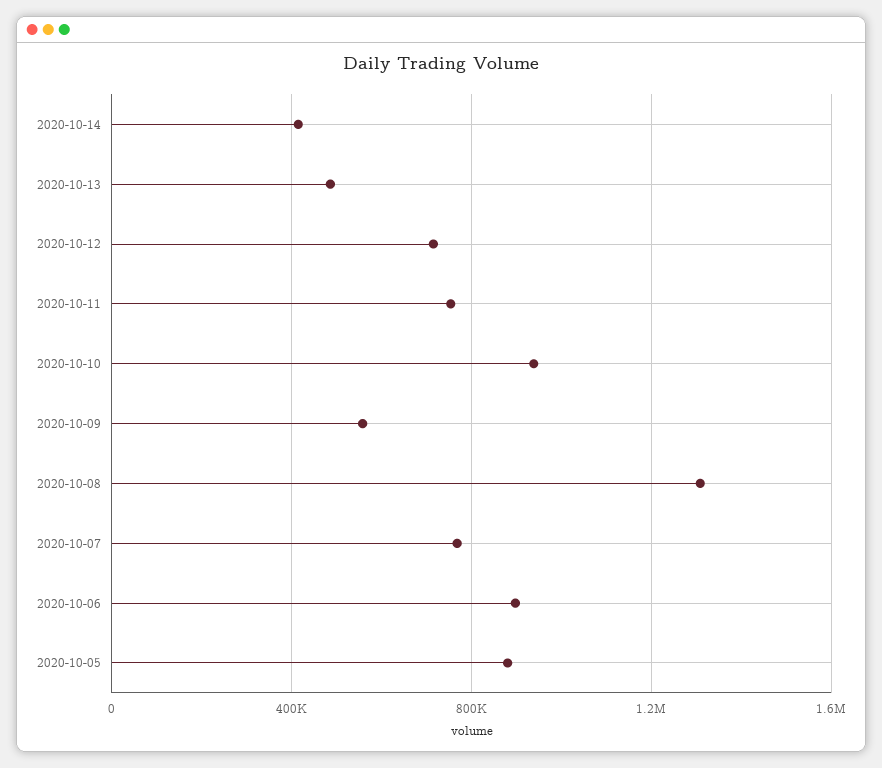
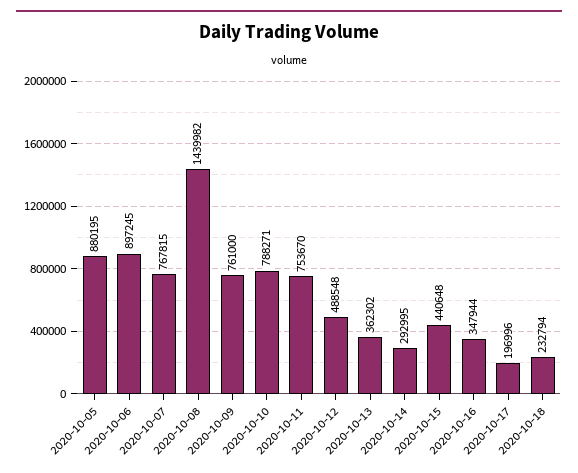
2020-10-14: 400000 -> 292995
2020-10-13: 500000 -> 362302
2020-10-12: 700000 -> 488548
2020-10-10: 950000 -> 788271
2020-10-09: 550000 -> 761000
2020-10-08: 1300000 -> 1439982
2020-10-15: none -> 440648
2020-10-16: none -> 347944
2020-10-17: none -> 196996
2020-10-18: none -> 232794

